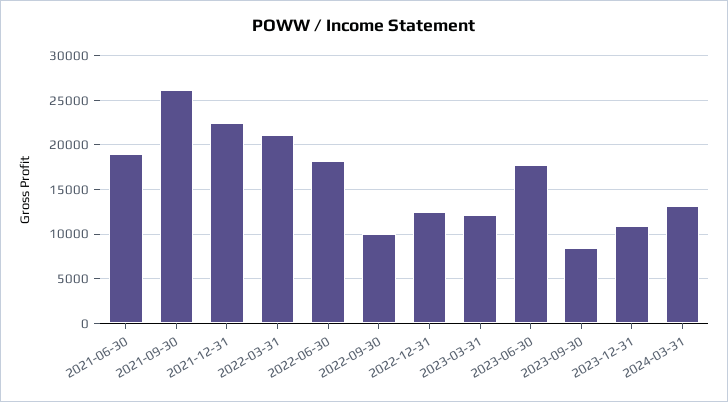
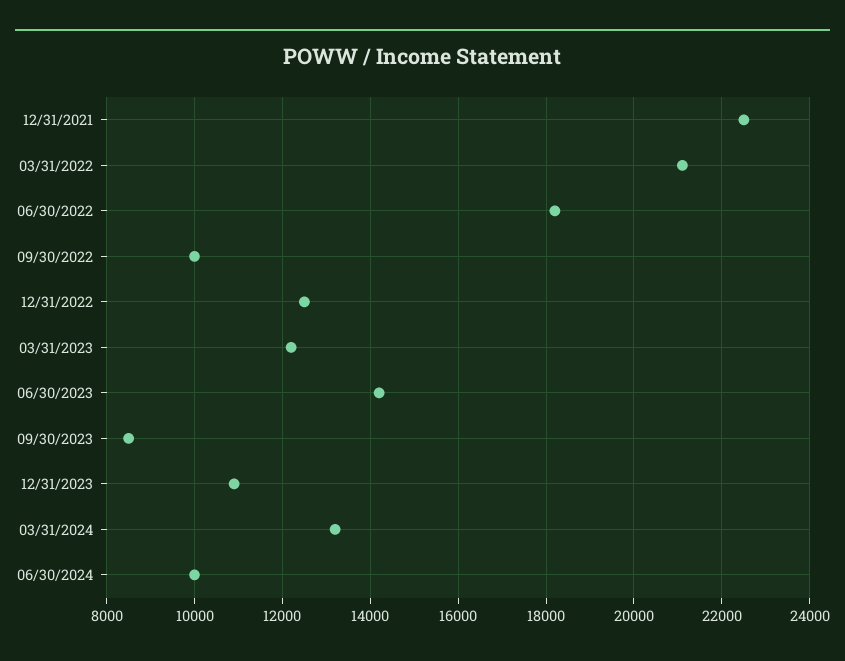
2021-06-30: 19000 -> none
2021-09-30: 26000 -> none
2023-06-30: 18000 -> 14200
06/30/2024: none -> 10000

